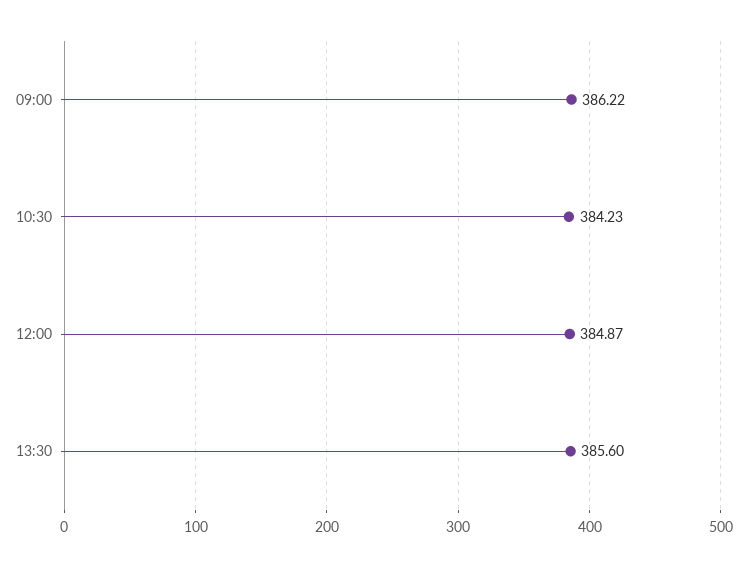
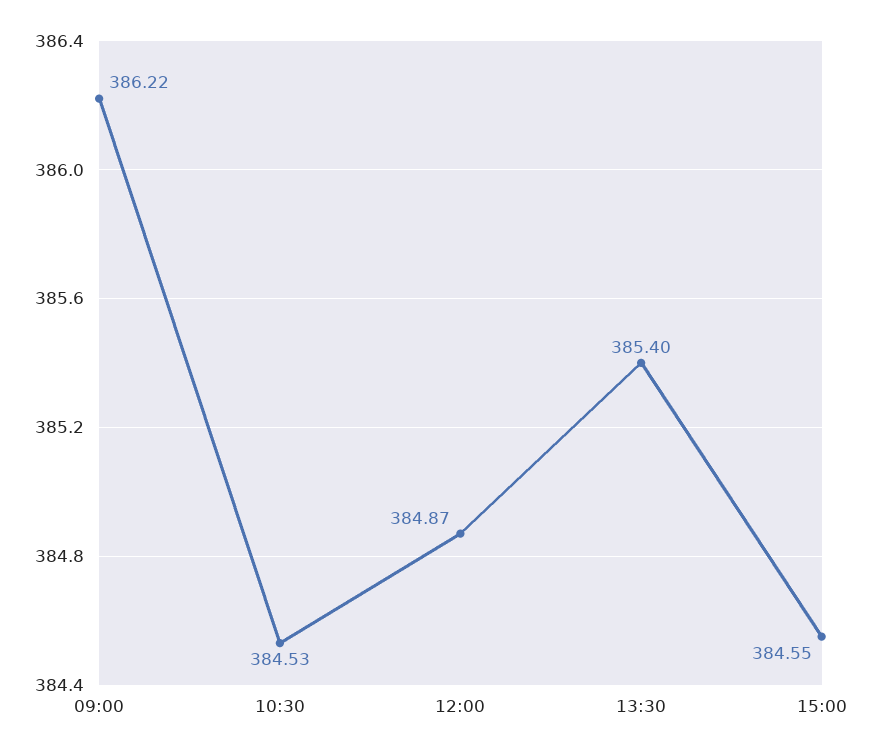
10:30: 384.23 -> 384.53
13:30: 385.6 -> 385.4
15:00: none -> 384.55

